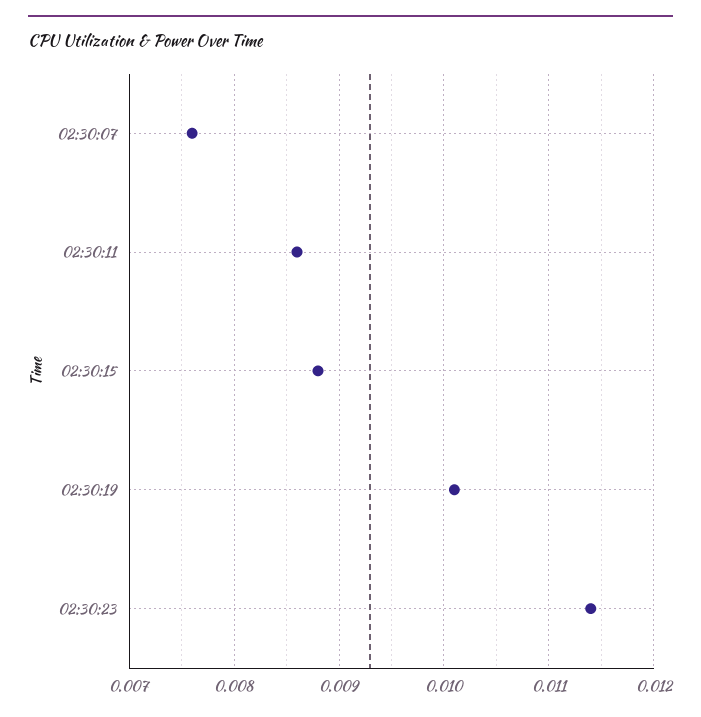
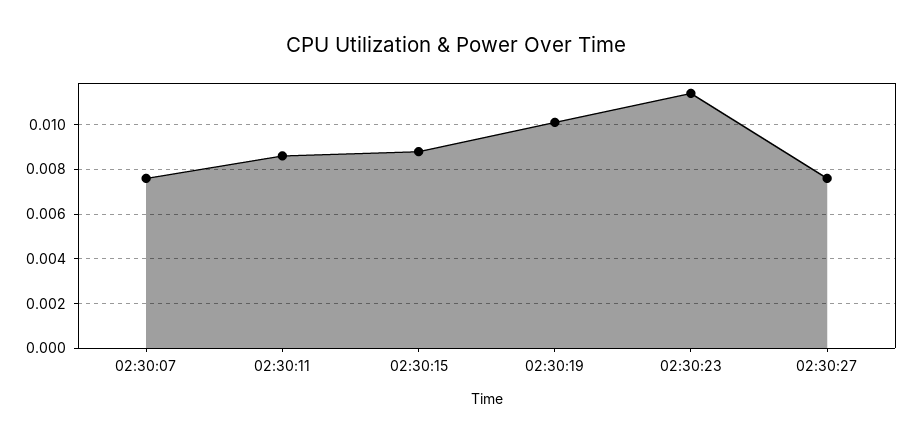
02:30:27: none -> 0.0075

